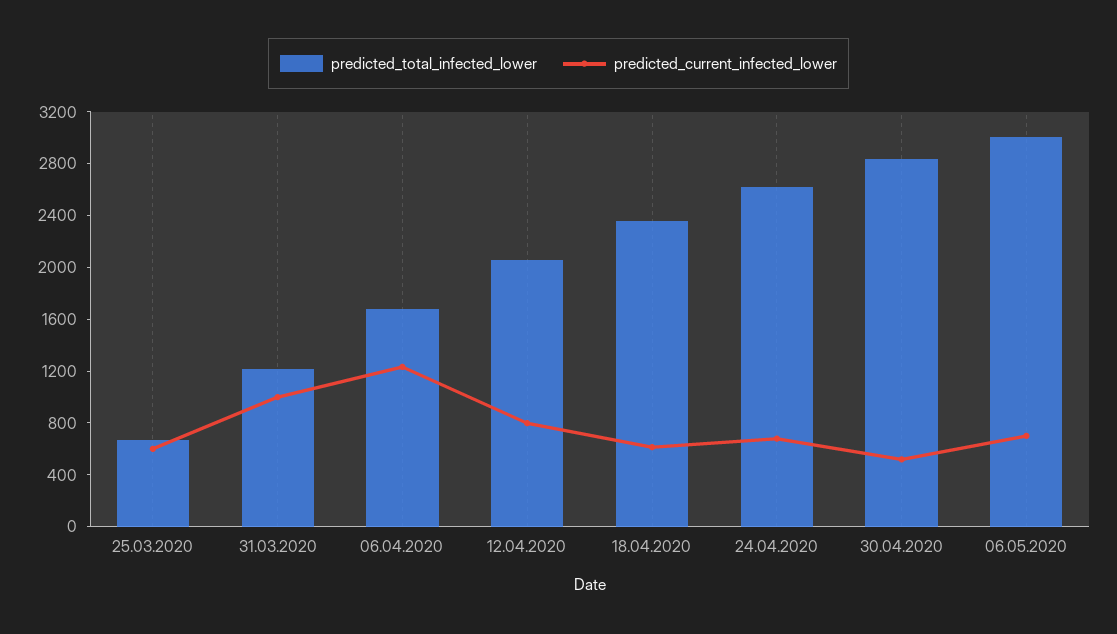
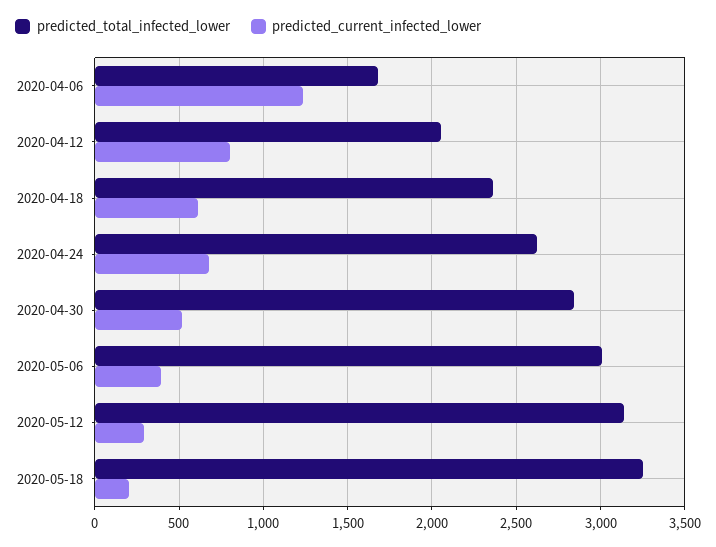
predicted_total_infected_lower, 25.03.2020: 700 -> none
predicted_current_infected_lower, 25.03.2020: 600 -> none
predicted_total_infected_lower, 31.03.2020: 1200 -> none
predicted_current_infected_lower, 31.03.2020: 1000 -> none
predicted_current_infected_lower, 06.05.2020: 700 -> 400
predicted_total_infected_lower, 2020-05-12: none -> 3150
predicted_current_infected_lower, 2020-05-12: none -> 300
predicted_total_infected_lower, 2020-05-18: none -> 3250
predicted_current_infected_lower, 2020-05-18: none -> 200

